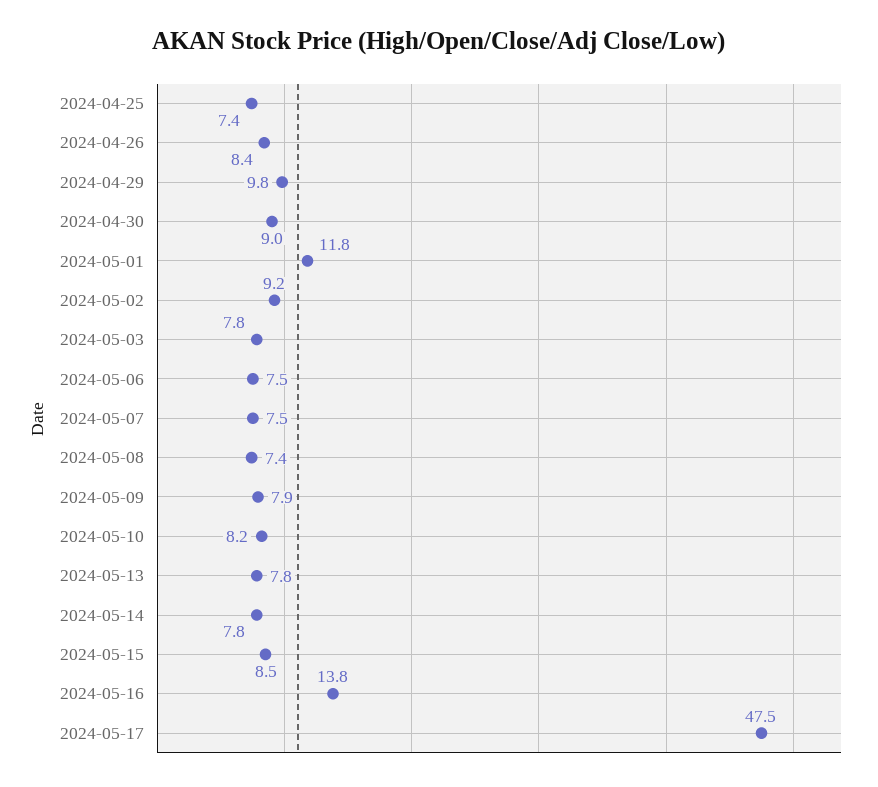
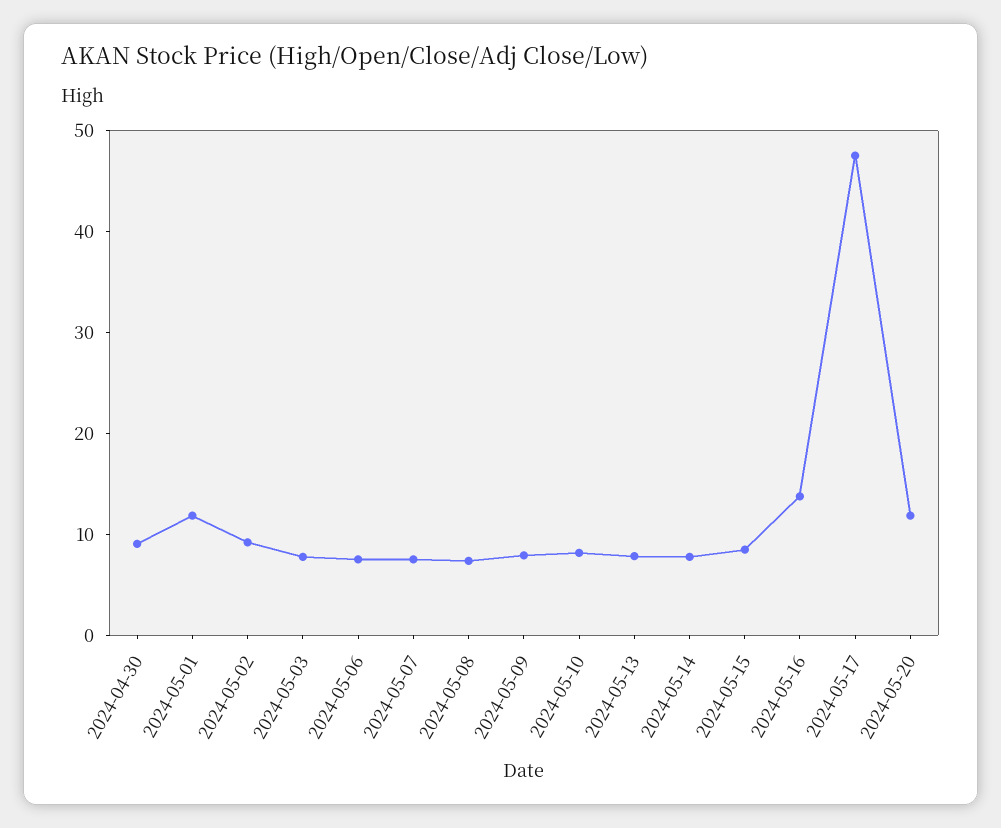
2024-04-25: 7.4 -> none
2024-04-26: 8.4 -> none
2024-04-29: 9.8 -> none
2024-05-20: none -> 12

